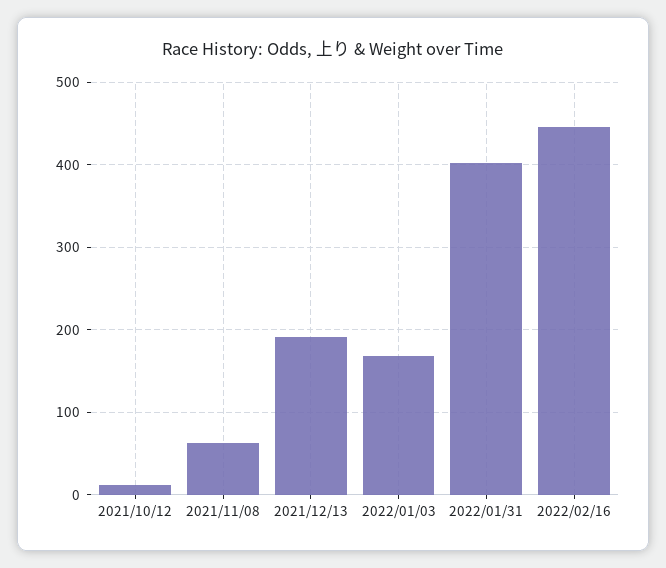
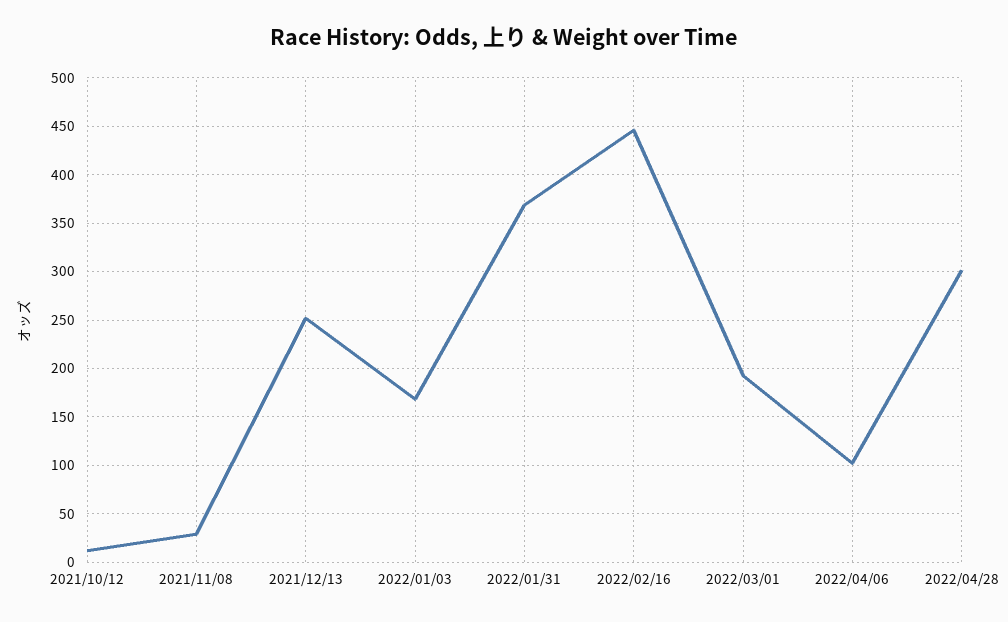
2021/11/08: 60 -> 30
2021/12/13: 190 -> 250
2022/01/31: 400 -> 370
2022/03/01: none -> 190
2022/04/06: none -> 100
2022/04/28: none -> 300

